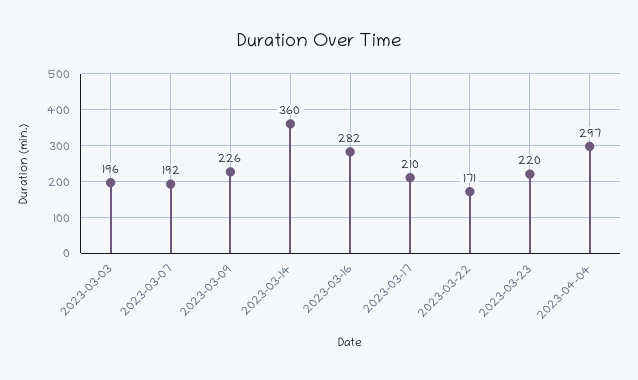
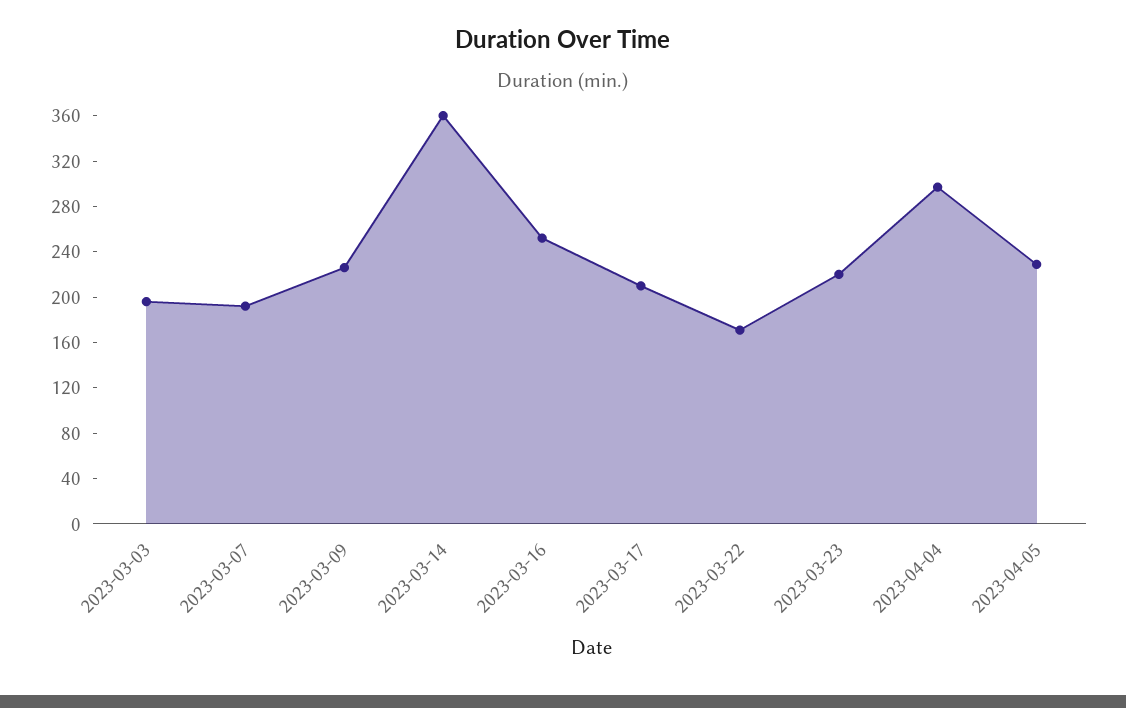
2023-03-16: 282 -> 250
2023-04-05: none -> 230

